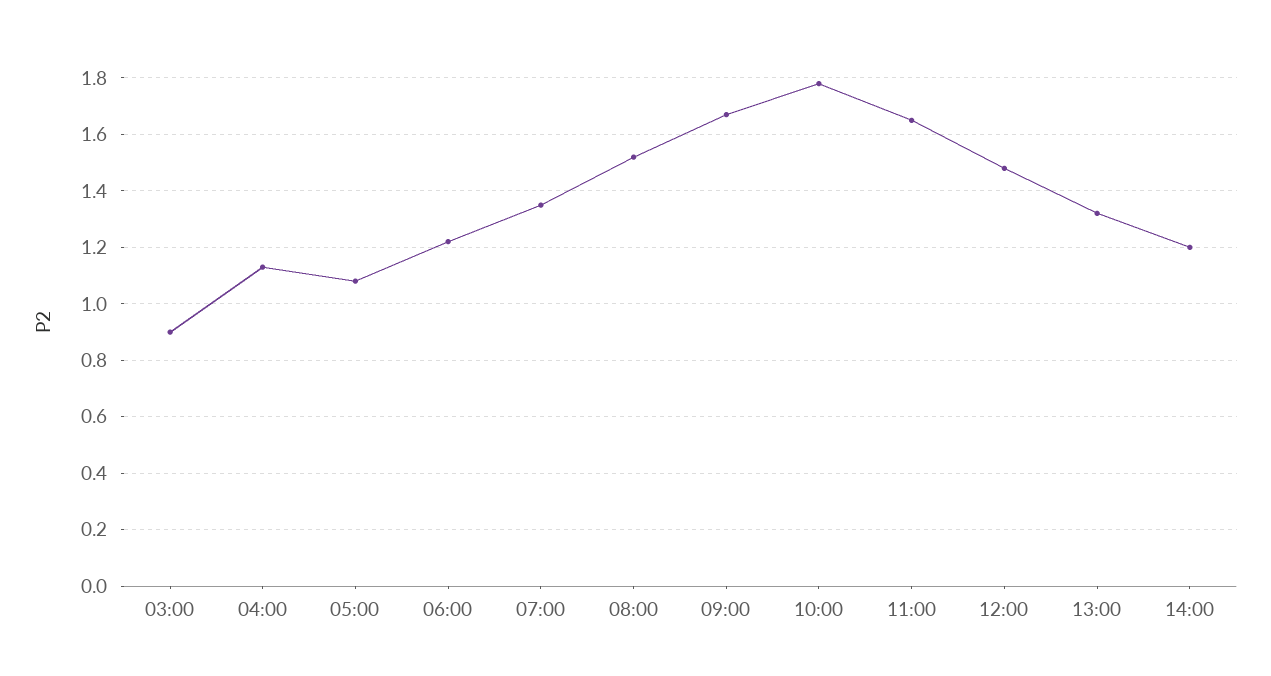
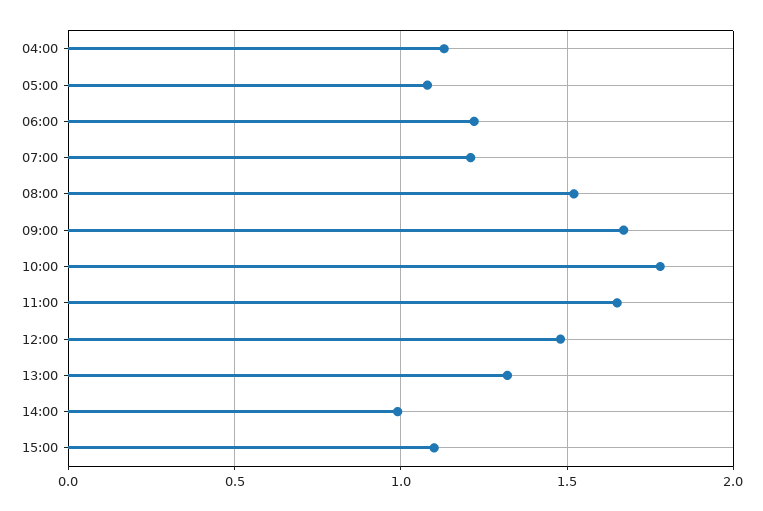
03:00: 0.9 -> none
07:00: 1.35 -> 1.2
14:00: 1.2 -> 1
15:00: none -> 1.1

